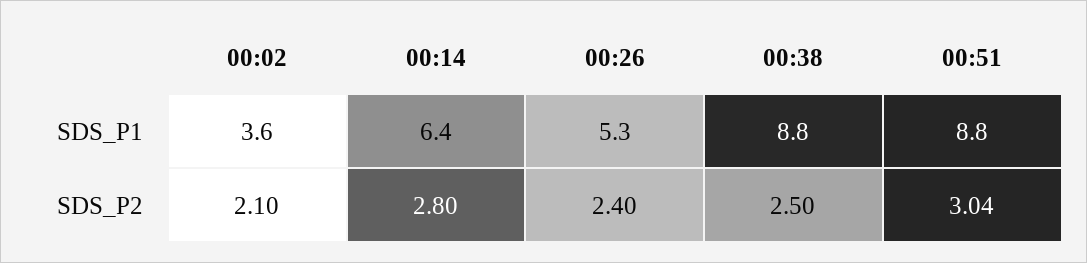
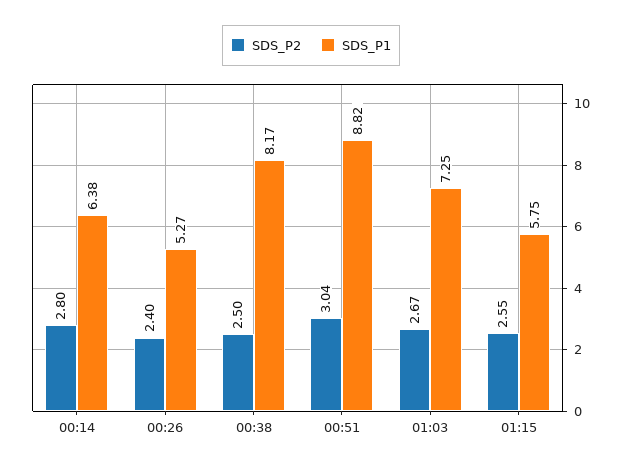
SDS_P1, 00:02: 3.6 -> none
SDS_P1, 00:38: 8.8 -> 8.17
SDS_P2, 00:02: 2.1 -> none
SDS_P2, 01:03: none -> 2.67
SDS_P1, 01:03: none -> 7.25
SDS_P2, 01:15: none -> 2.55
SDS_P1, 01:15: none -> 5.75

